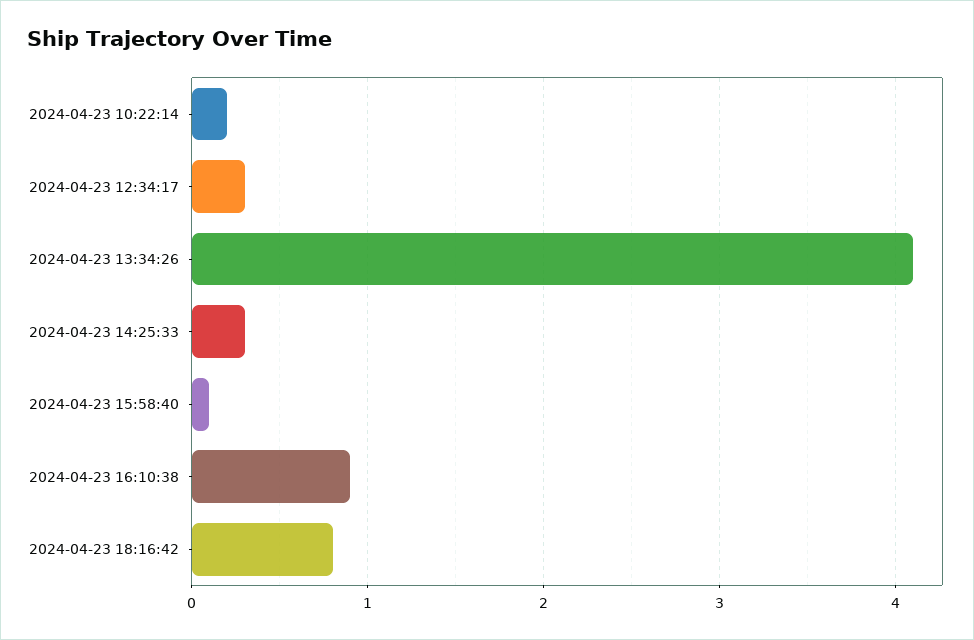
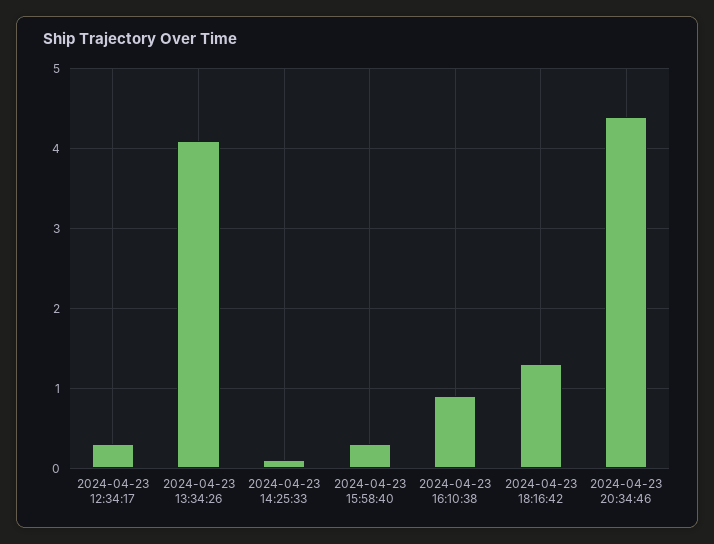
2024-04-23 10:22:14: 0.2 -> none
2024-04-23 14:25:33: 0.3 -> 0.1
2024-04-23 15:58:40: 0.1 -> 0.3
2024-04-23 18:16:42: 0.8 -> 1.3
2024-04-23 20:34:46: none -> 4.4

